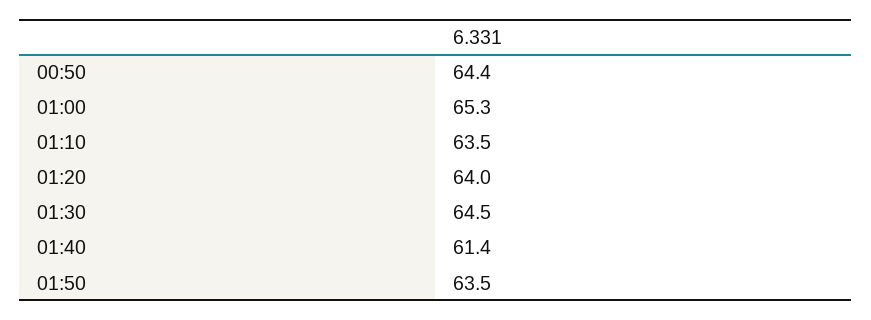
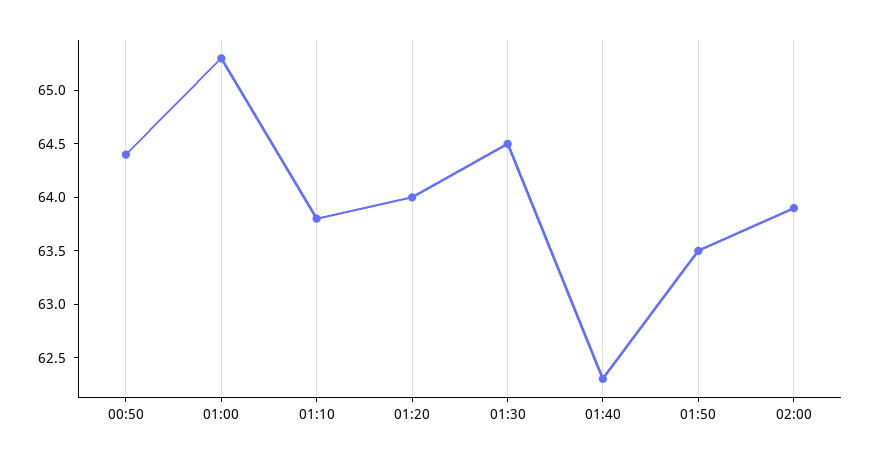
01:10: 63.5 -> 63.8
01:40: 61.4 -> 62.3
02:00: none -> 63.9

